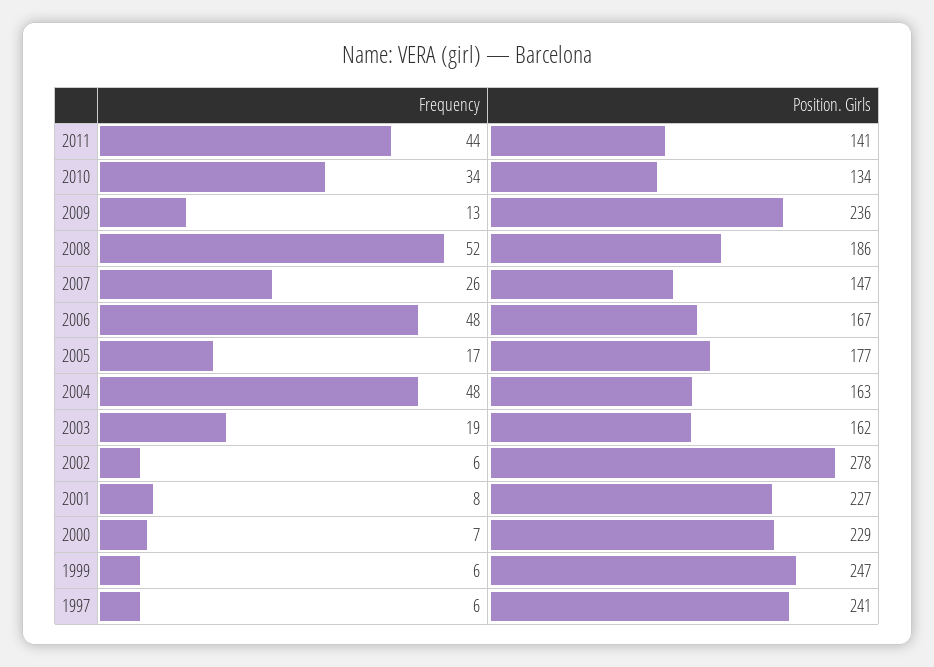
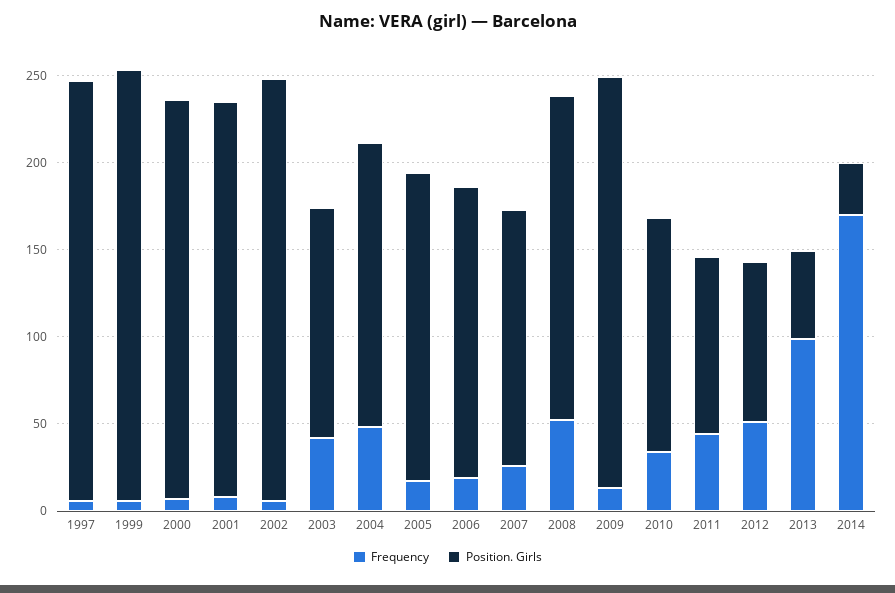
Position. Girls, 2011: 141 -> 100
Frequency, 2006: 48 -> 20
Frequency, 2003: 19 -> 40
Position. Girls, 2003: 162 -> 130
Position. Girls, 2002: 278 -> 240
Frequency, 2012: none -> 50
Position. Girls, 2012: none -> 90
Frequency, 2013: none -> 100
Position. Girls, 2013: none -> 50
Frequency, 2014: none -> 170
Position. Girls, 2014: none -> 30

